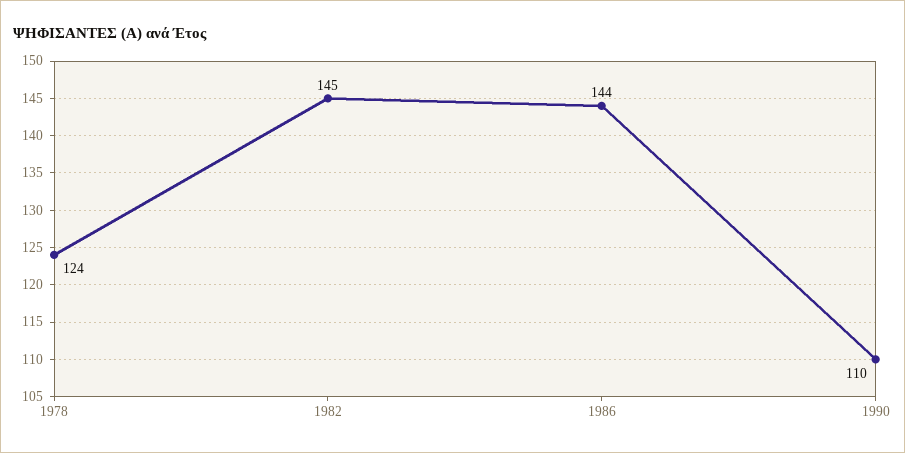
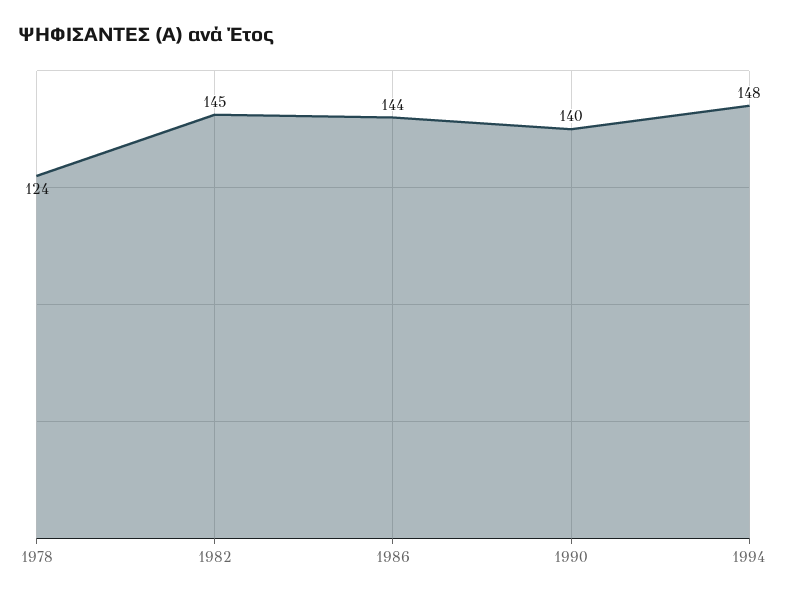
1990: 110 -> 140
1994: none -> 148

